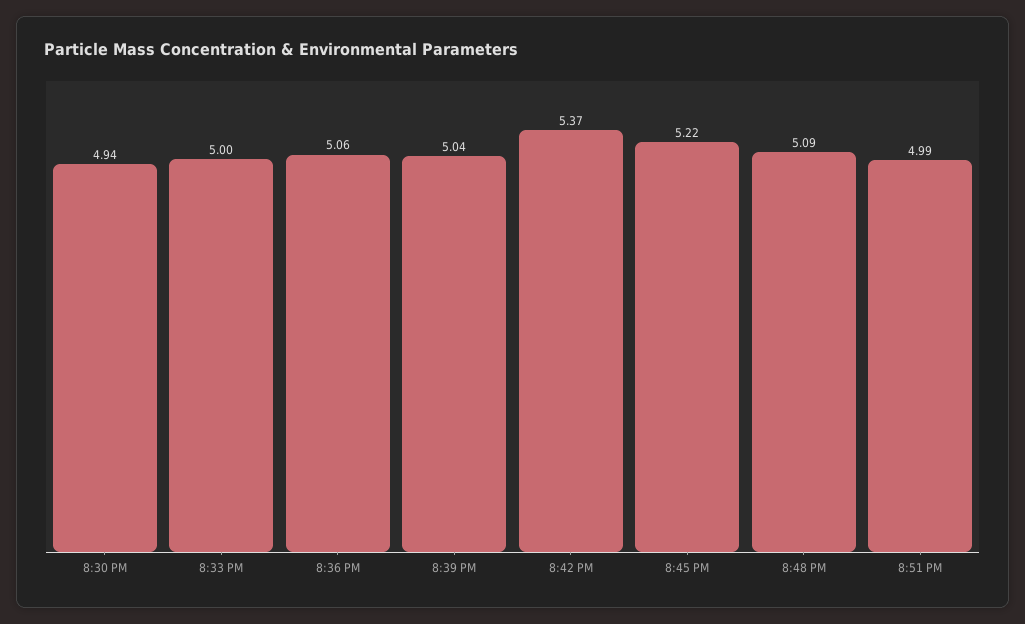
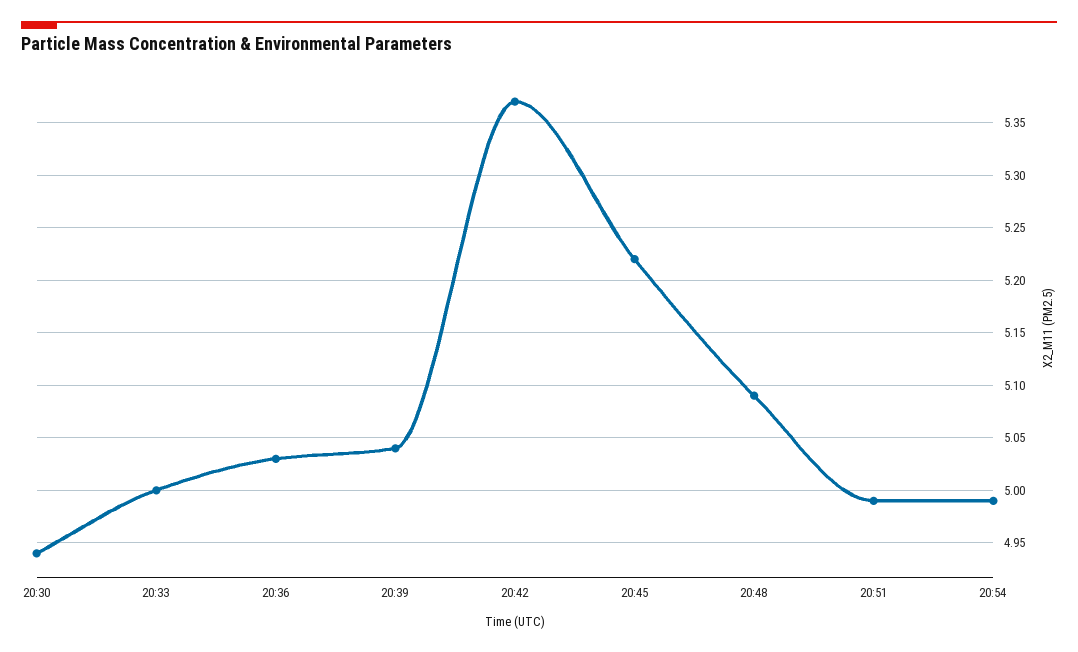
8:36 PM: 5.06 -> 5.03
20:54: none -> 4.99

